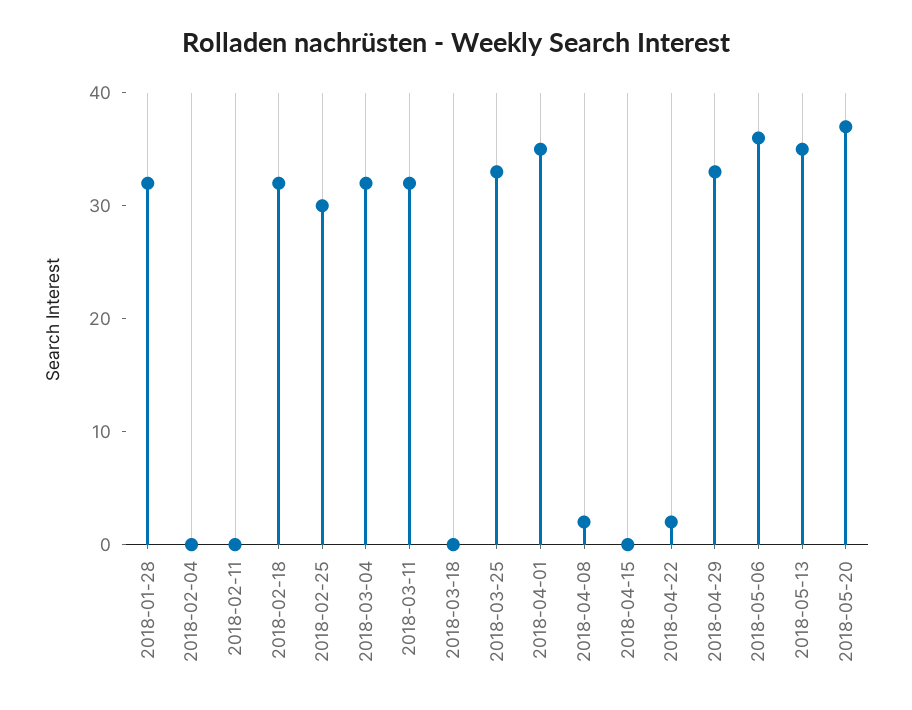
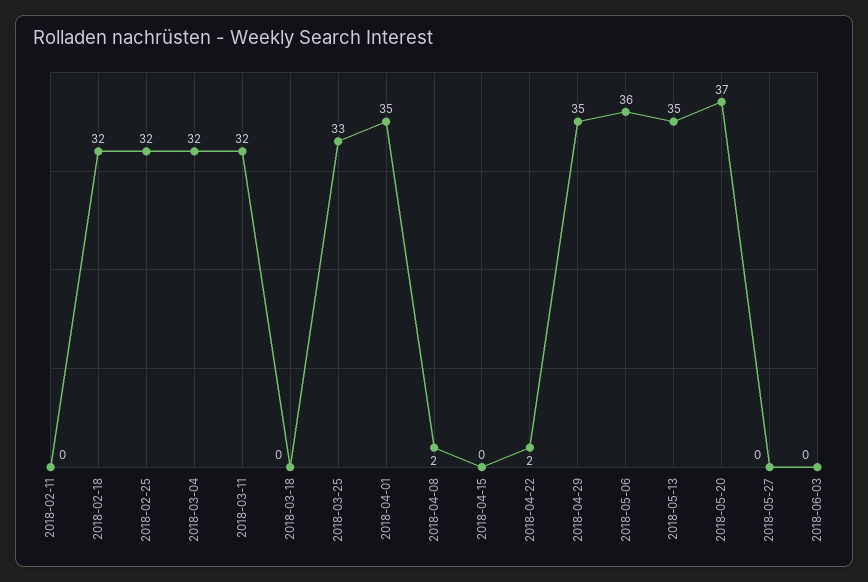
2018-01-28: 32 -> none
2018-02-04: 0 -> none
2018-02-25: 30 -> 32
2018-04-29: 33 -> 35
2018-05-27: none -> 0
2018-06-03: none -> 0

